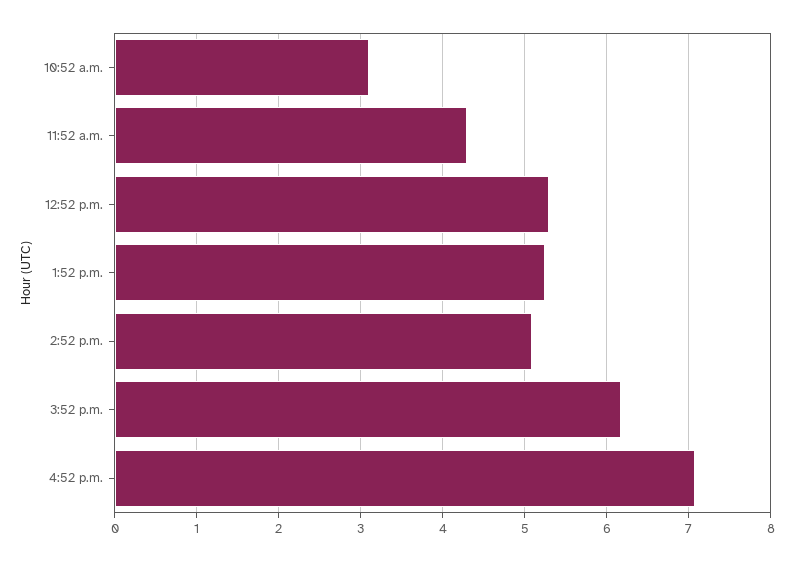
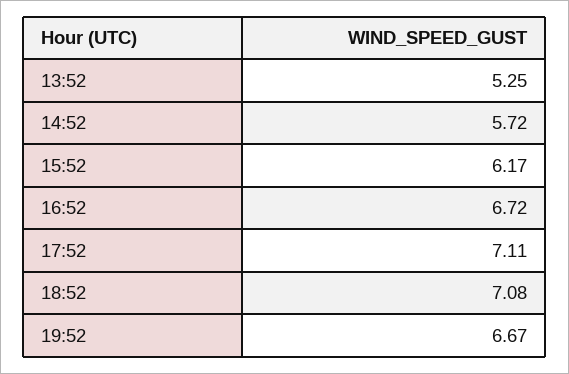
10:52 a.m.: 3.1 -> none
11:52 a.m.: 4.3 -> none
12:52 p.m.: 5.3 -> none
2:52 p.m.: 5.1 -> 5.72
4:52 p.m.: 7.1 -> 6.72
17:52: none -> 7.11
18:52: none -> 7.08
19:52: none -> 6.67

